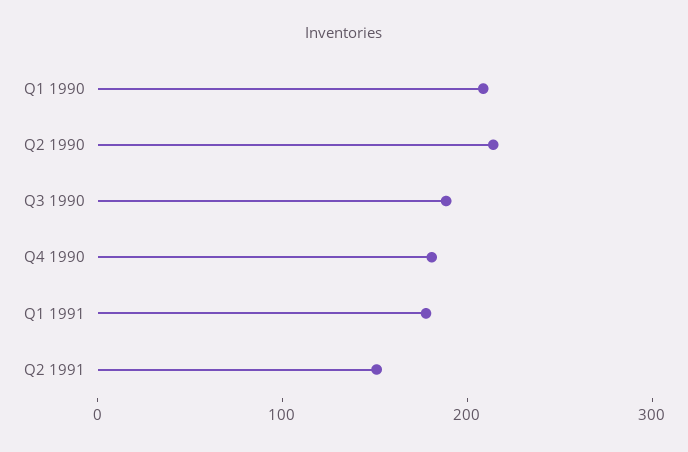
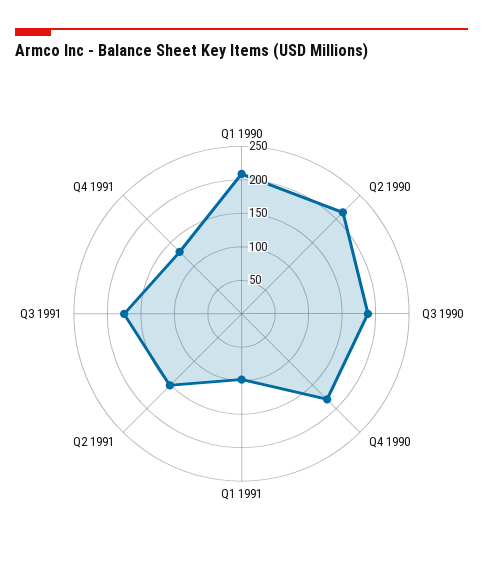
Q1 1991: 180 -> 100
Q3 1991: none -> 175
Q4 1991: none -> 125

